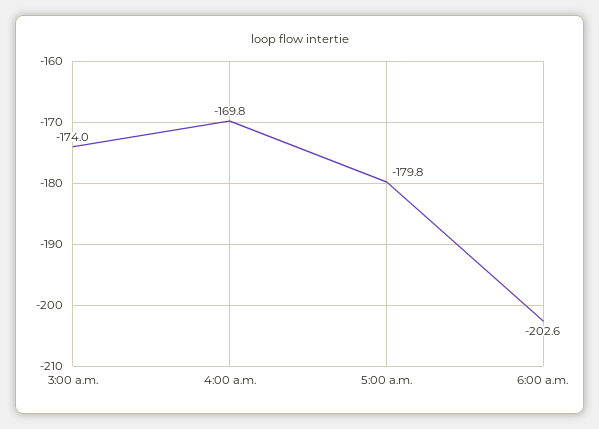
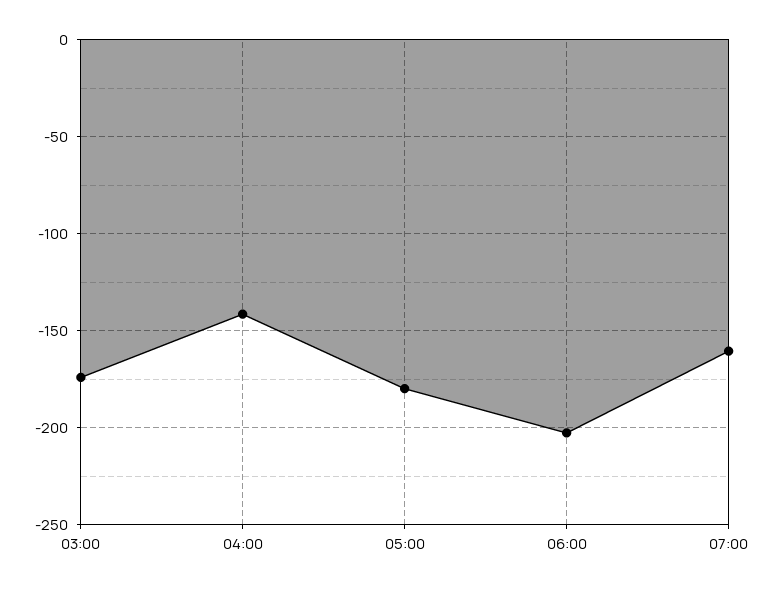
4:00 a.m.: -169.8 -> -140
07:00: none -> -160

